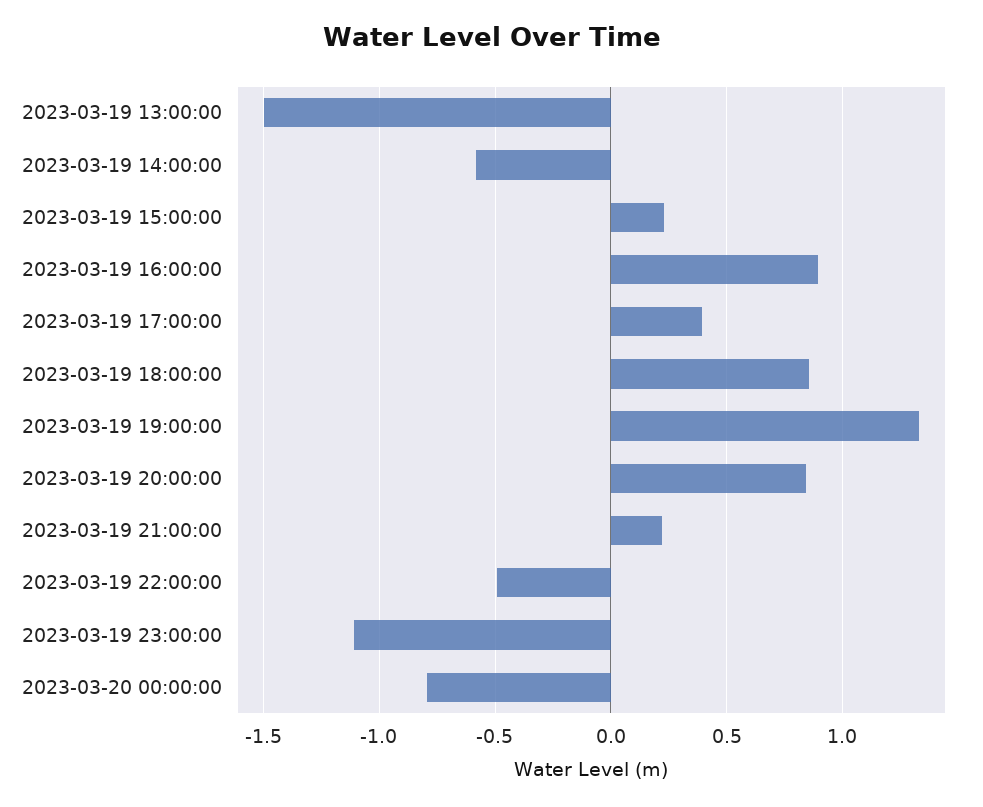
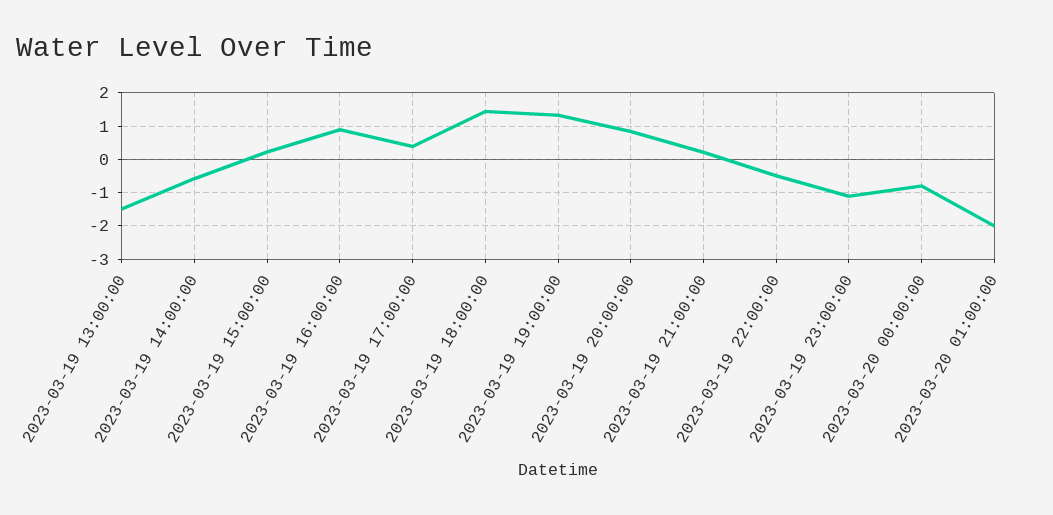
2023-03-19 18:00:00: 0.85 -> 1.4
2023-03-20 01:00:00: none -> -2

